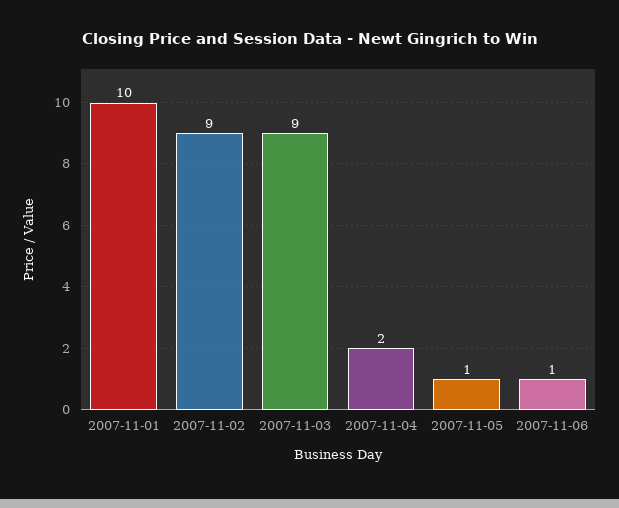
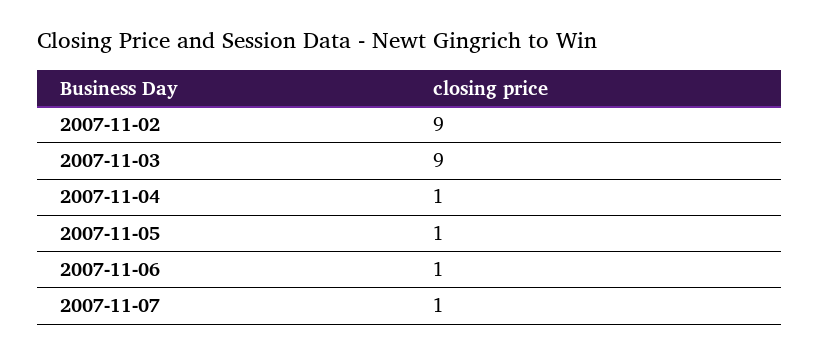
2007-11-01: 10 -> none
2007-11-04: 2 -> 1
2007-11-07: none -> 1

